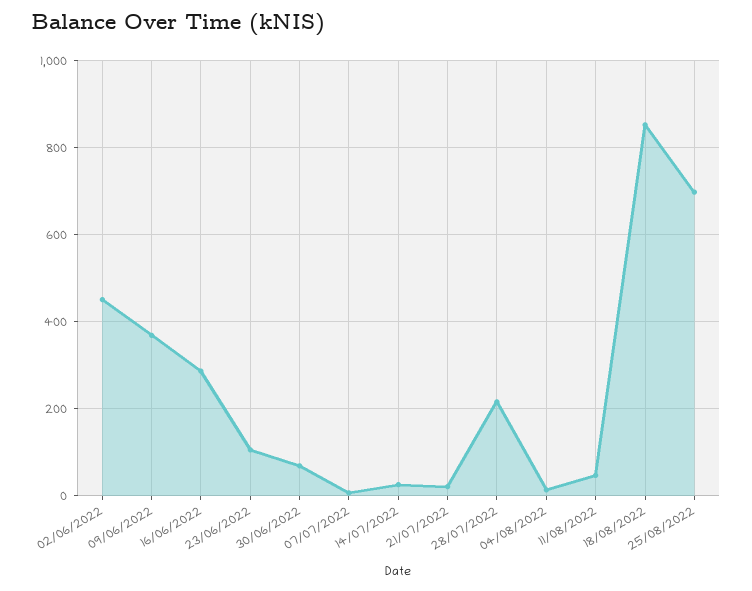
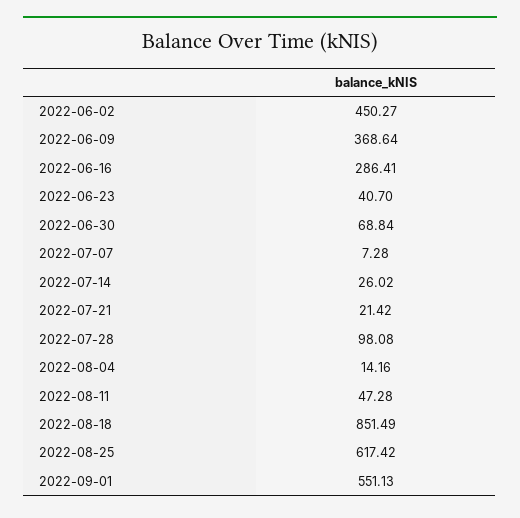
23/06/2022: 100 -> 40.7
28/07/2022: 220 -> 98.08
25/08/2022: 700 -> 617.42
2022-09-01: none -> 551.13

